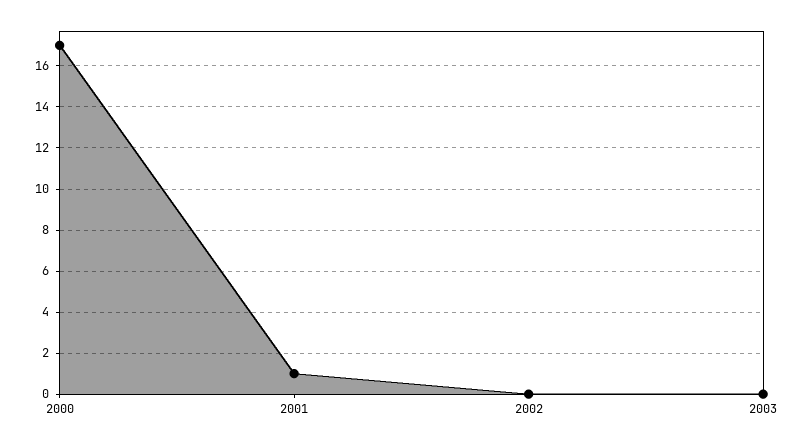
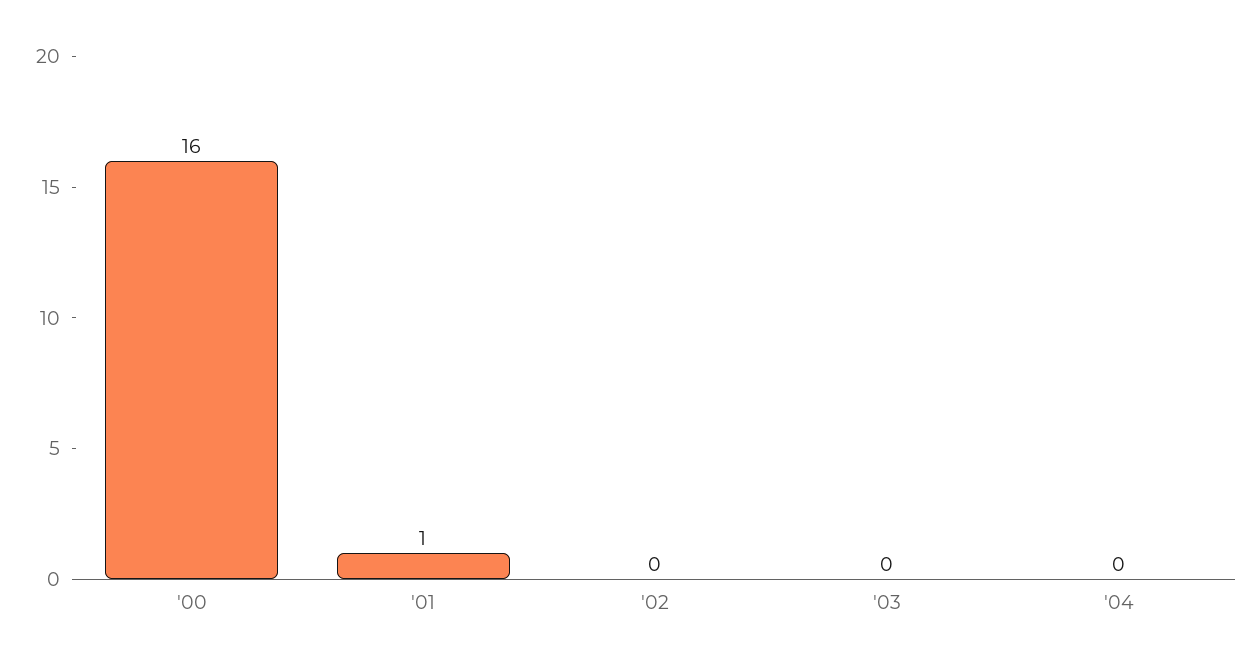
2000: 17 -> 16
'04: none -> 0

